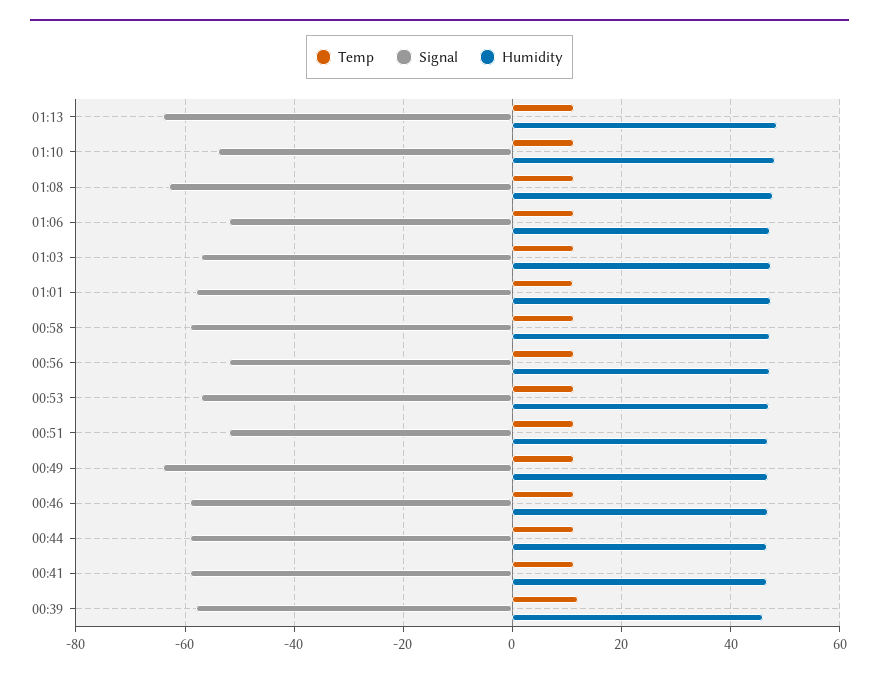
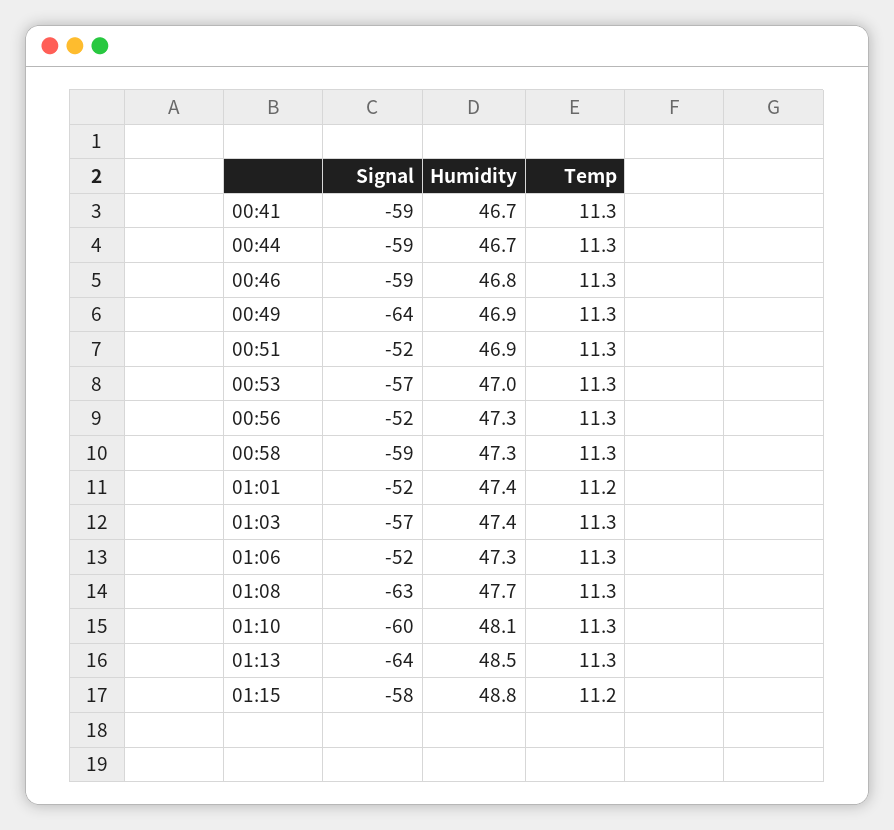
Signal, 01:10: -54 -> -60
Signal, 01:01: -58 -> -52
Temp, 00:39: 12 -> none
Signal, 00:39: -58 -> none
Humidity, 00:39: 46 -> none
Signal, 01:15: none -> -58
Humidity, 01:15: none -> 48.8
Temp, 01:15: none -> 11.2

